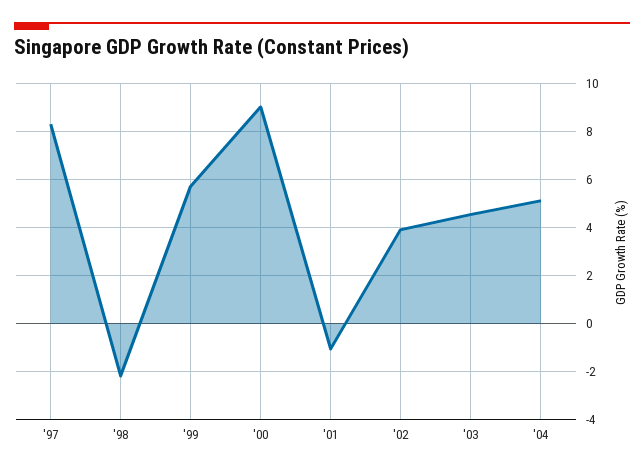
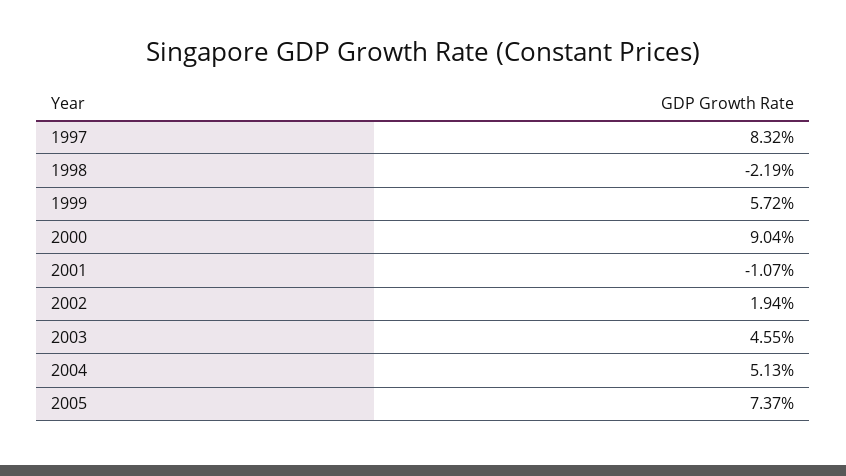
'02: 4 -> 1.94
2005: none -> 7.37

